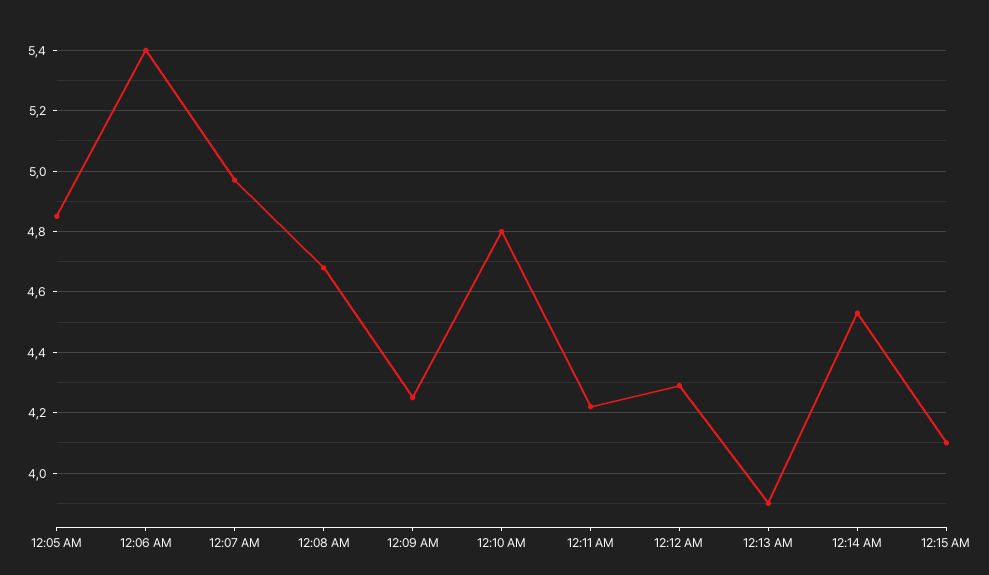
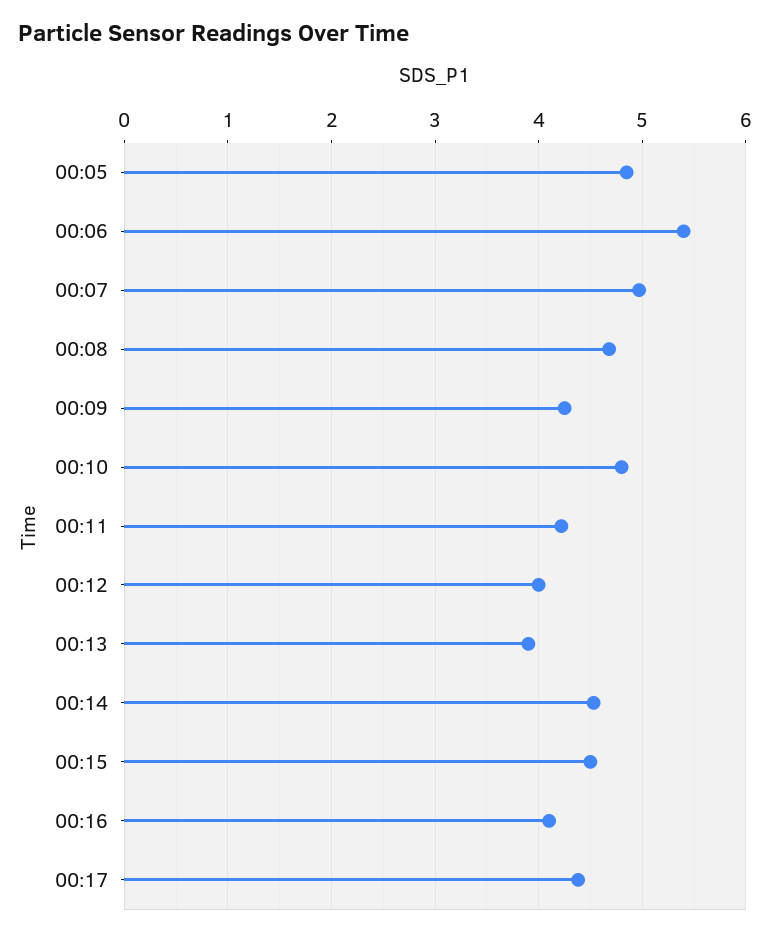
12:12 AM: 4.3 -> 4
12:15 AM: 4.1 -> 4.5
00:16: none -> 4.1
00:17: none -> 4.4

